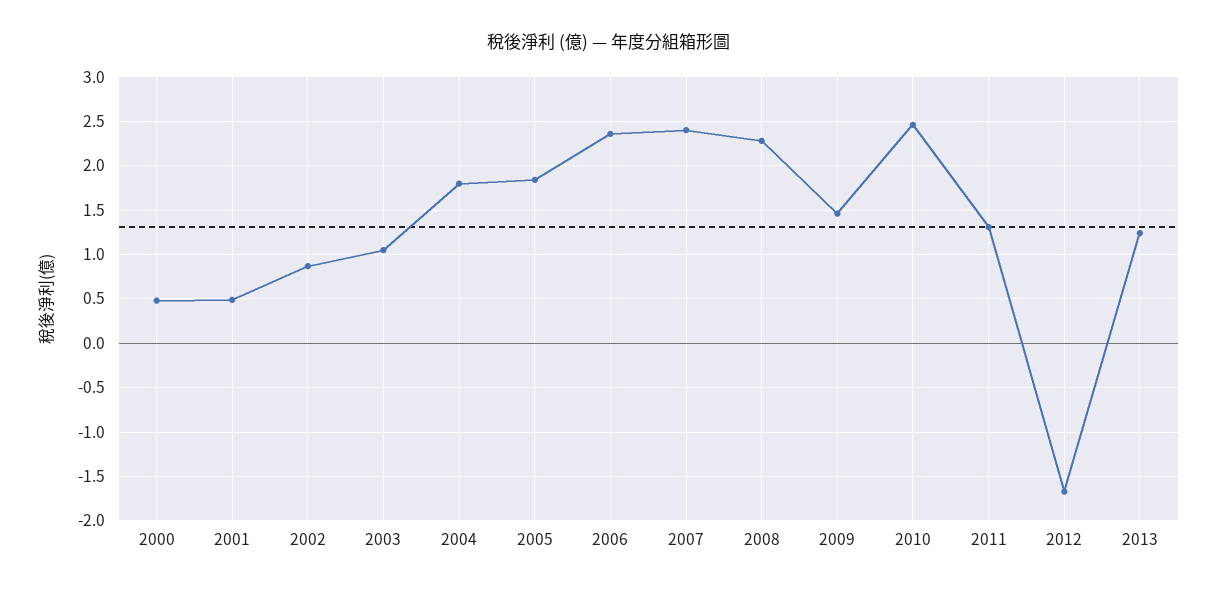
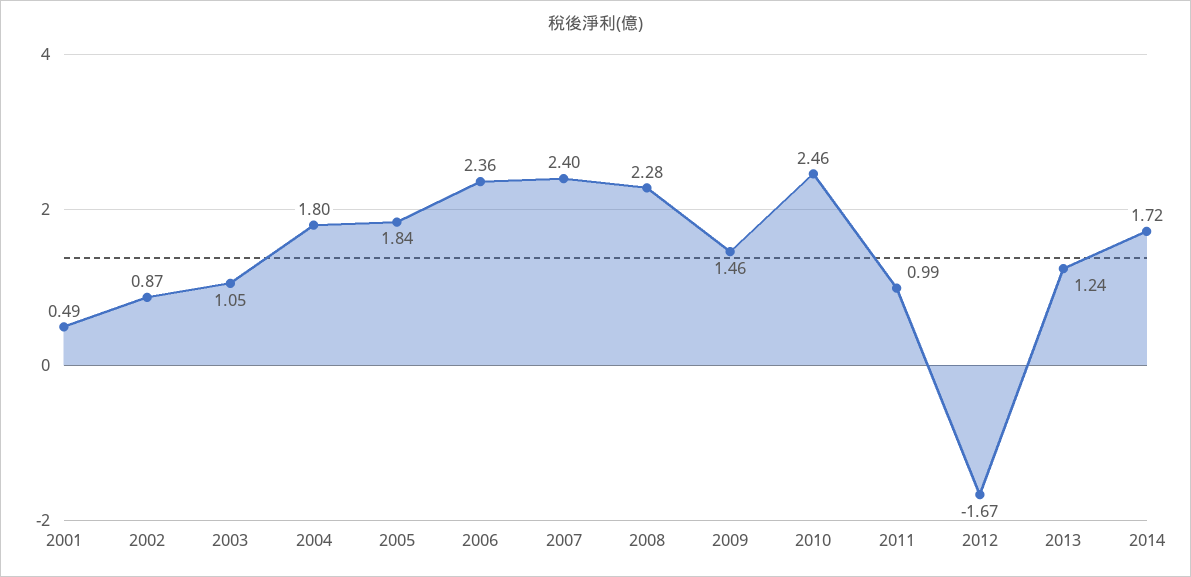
2000: 0.5 -> none
2011: 1.3 -> 0.99
2014: none -> 1.72

